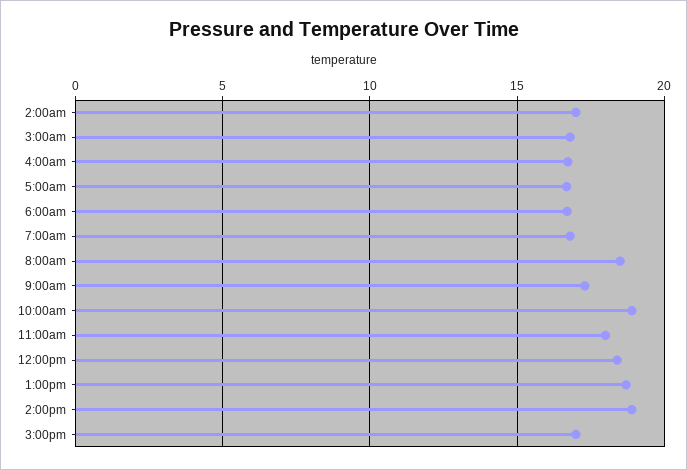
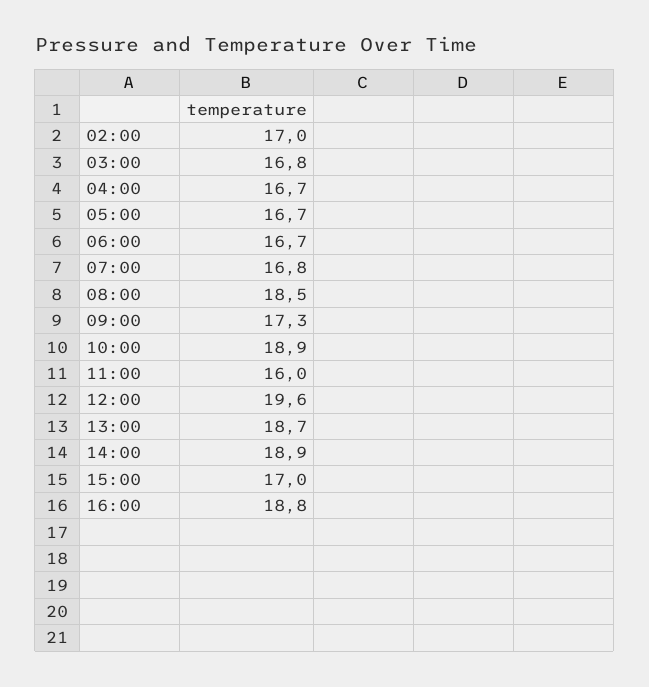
11:00am: 18 -> 16
12:00pm: 18.5 -> 19.6
16:00: none -> 18.8

